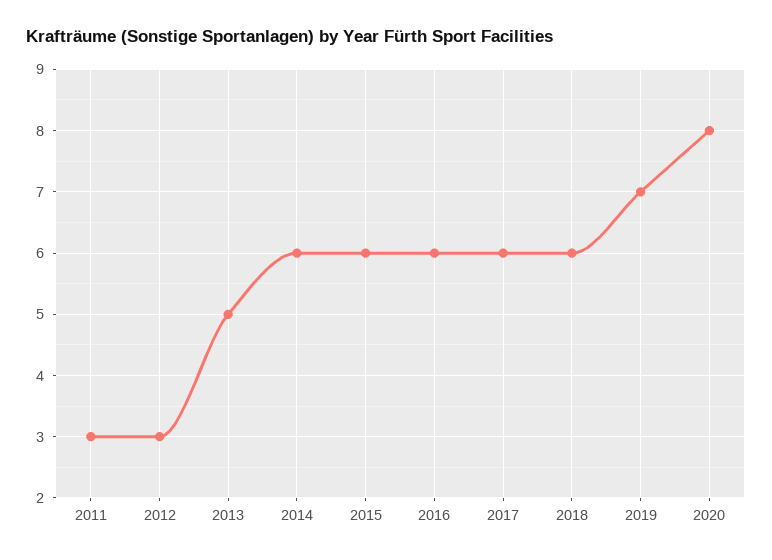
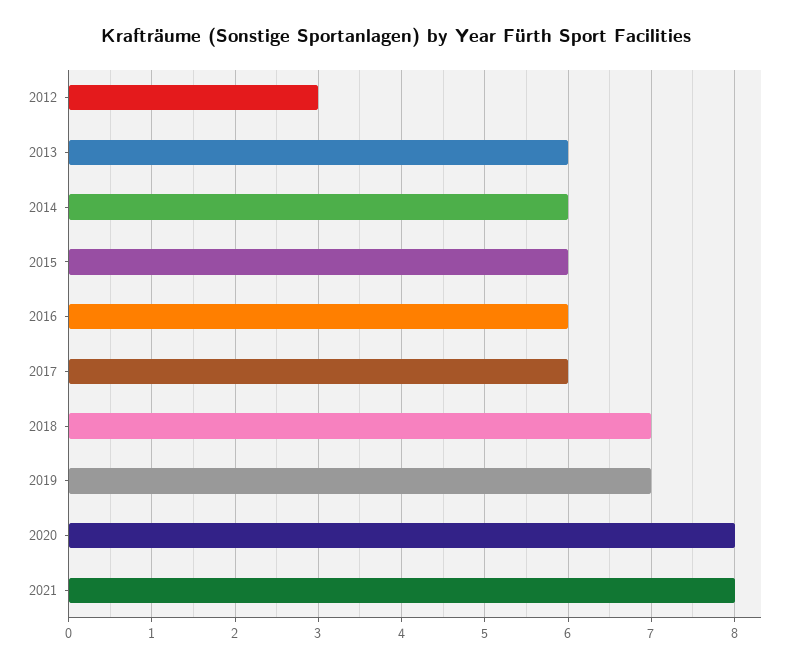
2011: 3 -> none
2013: 5 -> 6
2018: 6 -> 7
2021: none -> 8

